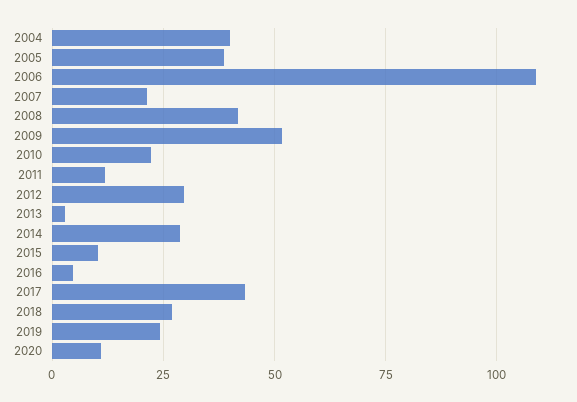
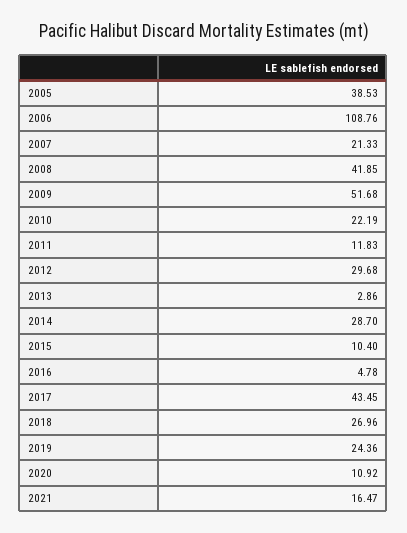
2004: 40 -> none
2021: none -> 16.47

